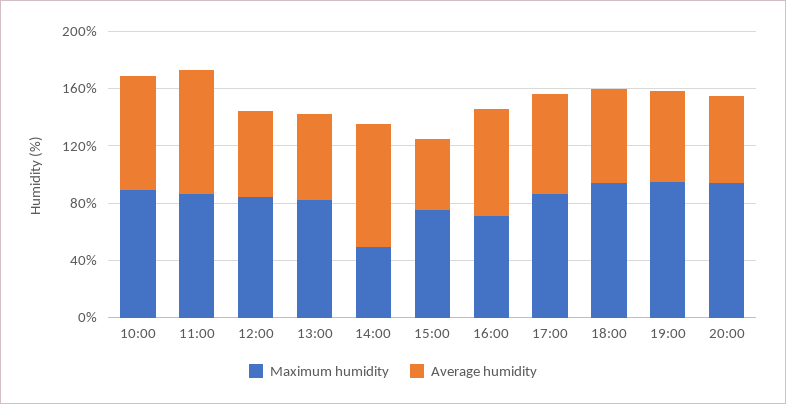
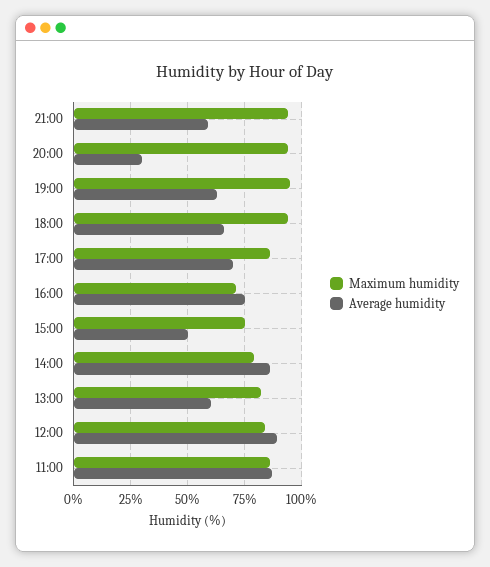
Maximum humidity, 10:00: 90 -> none
Average humidity, 10:00: 80 -> none
Average humidity, 12:00: 60 -> 90
Maximum humidity, 14:00: 50 -> 80
Average humidity, 20:00: 60 -> 30
Maximum humidity, 21:00: none -> 95
Average humidity, 21:00: none -> 60

